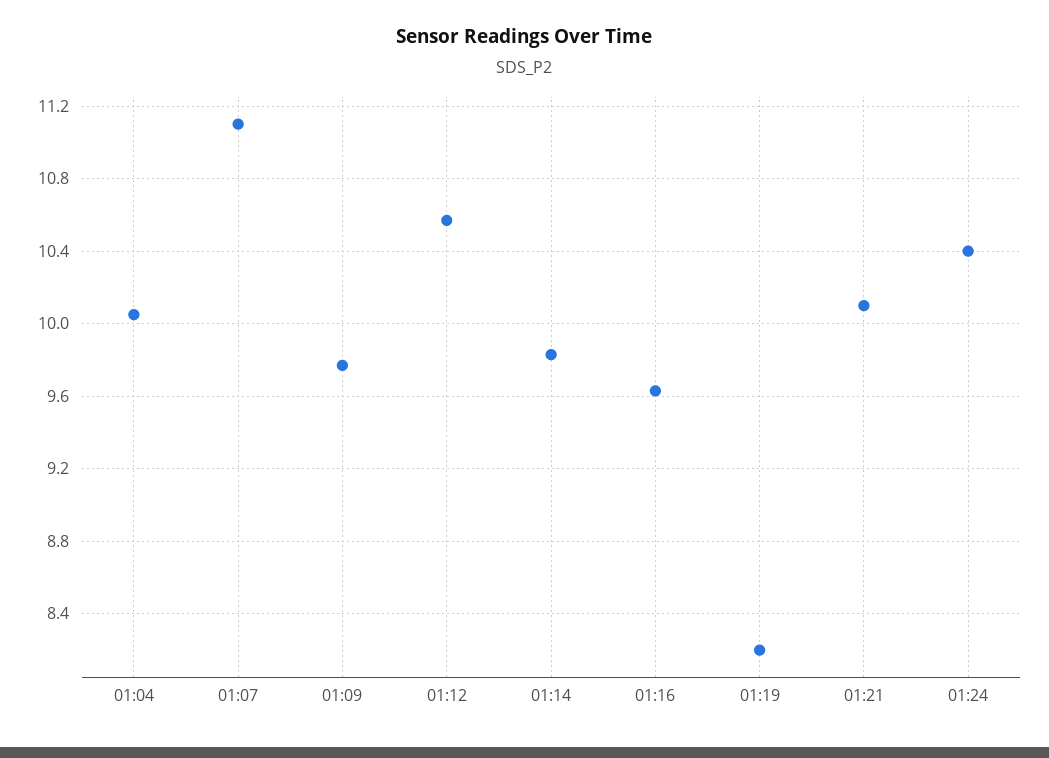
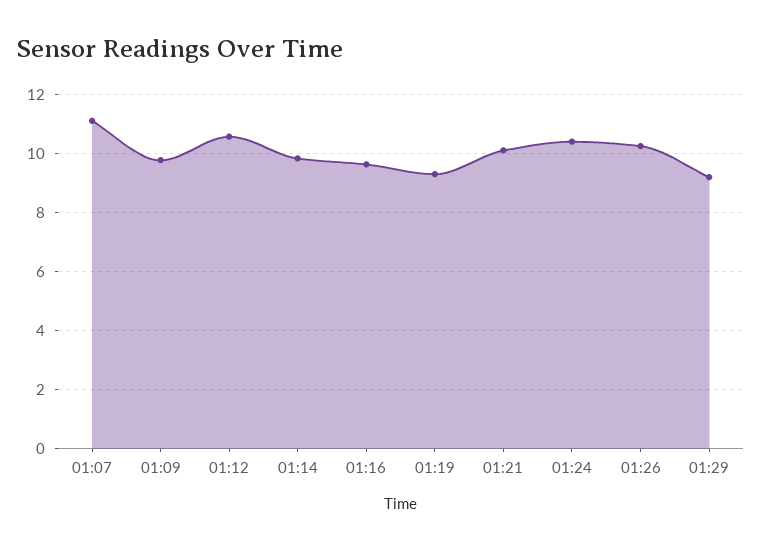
01:04: 10.05 -> none
01:19: 8.2 -> 9.25
01:26: none -> 10.25
01:29: none -> 9.25

